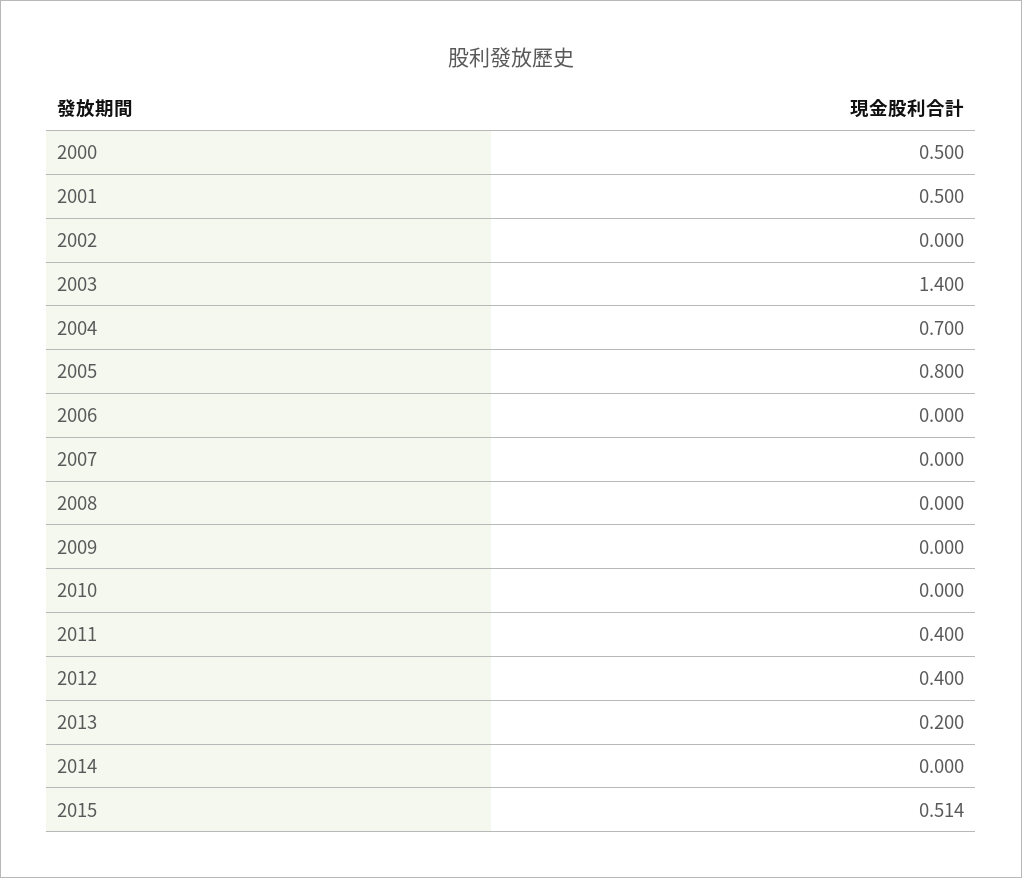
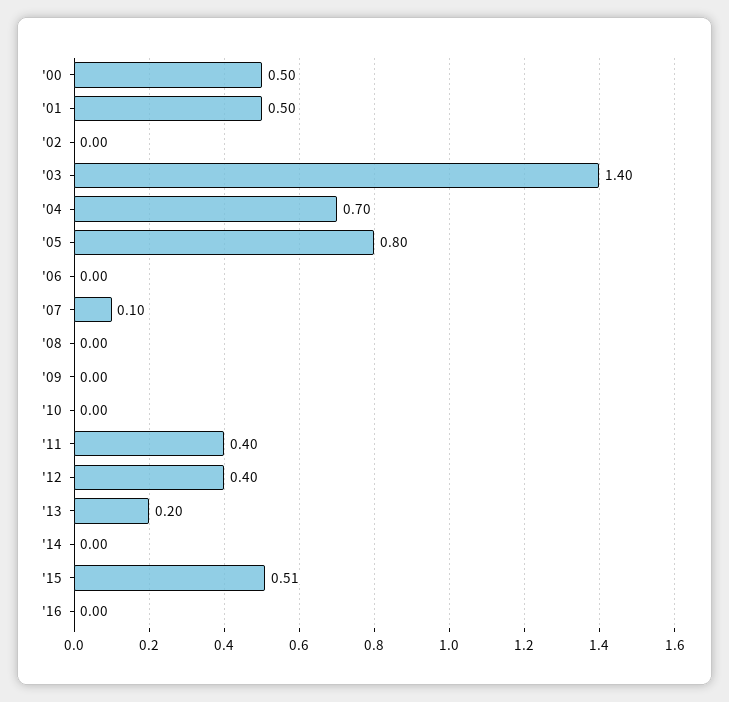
2007: 0 -> 0.1
'16: none -> 0

